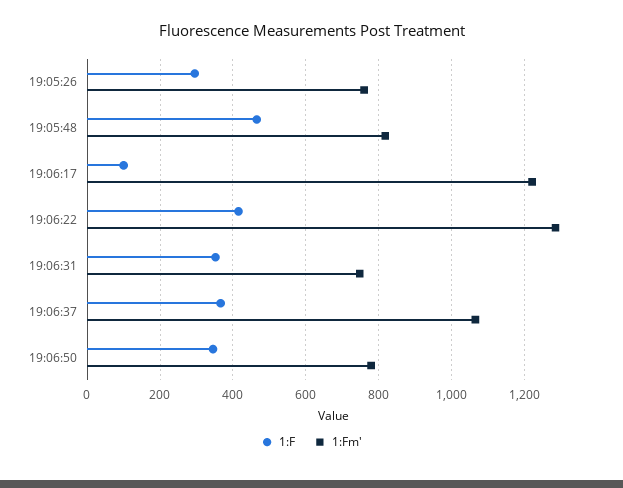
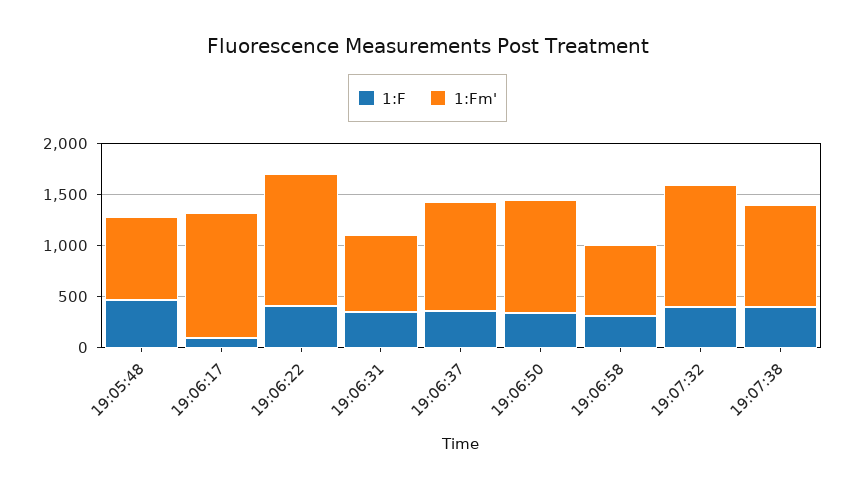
1:F, 19:05:26: 300 -> none
1:Fm', 19:05:26: 760 -> none
1:Fm', 19:06:50: 780 -> 1100
1:F, 19:06:58: none -> 300
1:Fm', 19:06:58: none -> 700
1:F, 19:07:32: none -> 400
1:Fm', 19:07:32: none -> 1200
1:F, 19:07:38: none -> 400
1:Fm', 19:07:38: none -> 1000

